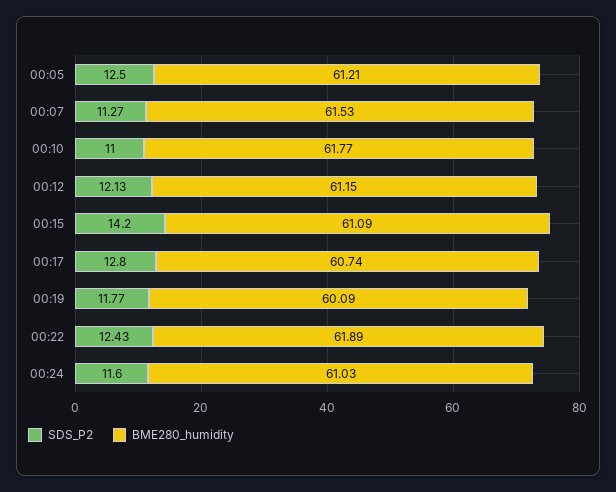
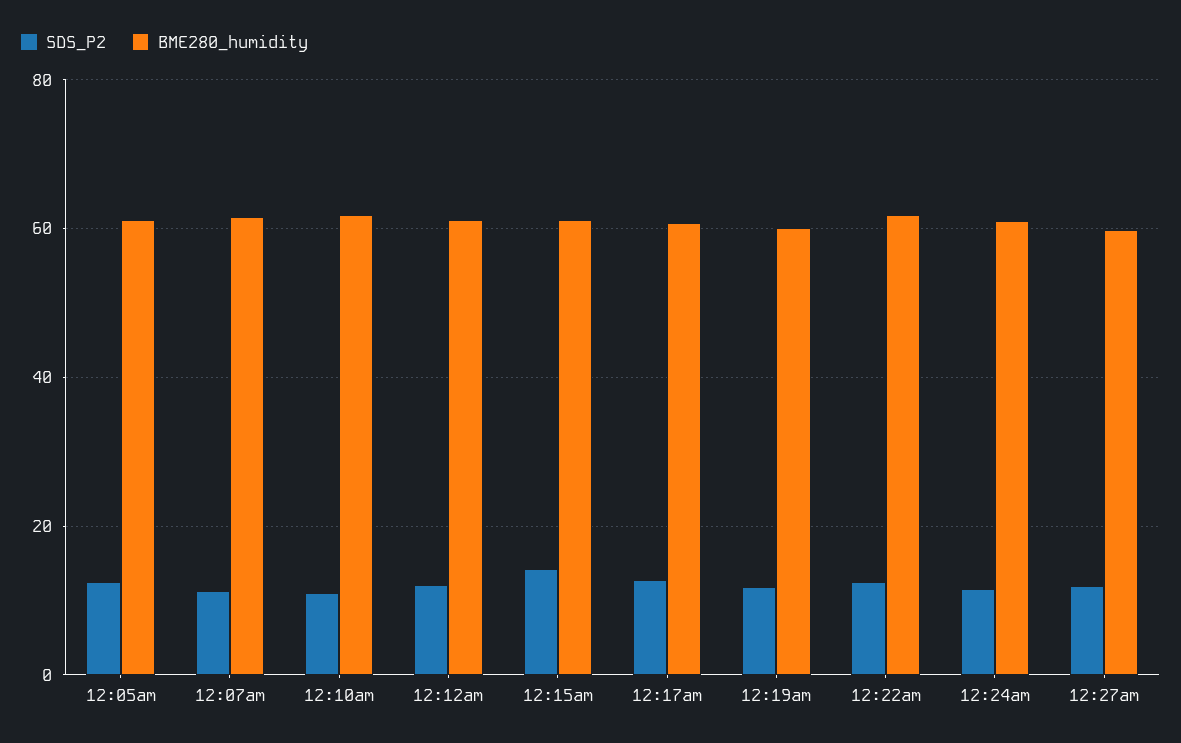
SDS_P2, 12:27am: none -> 12
BME280_humidity, 12:27am: none -> 60

